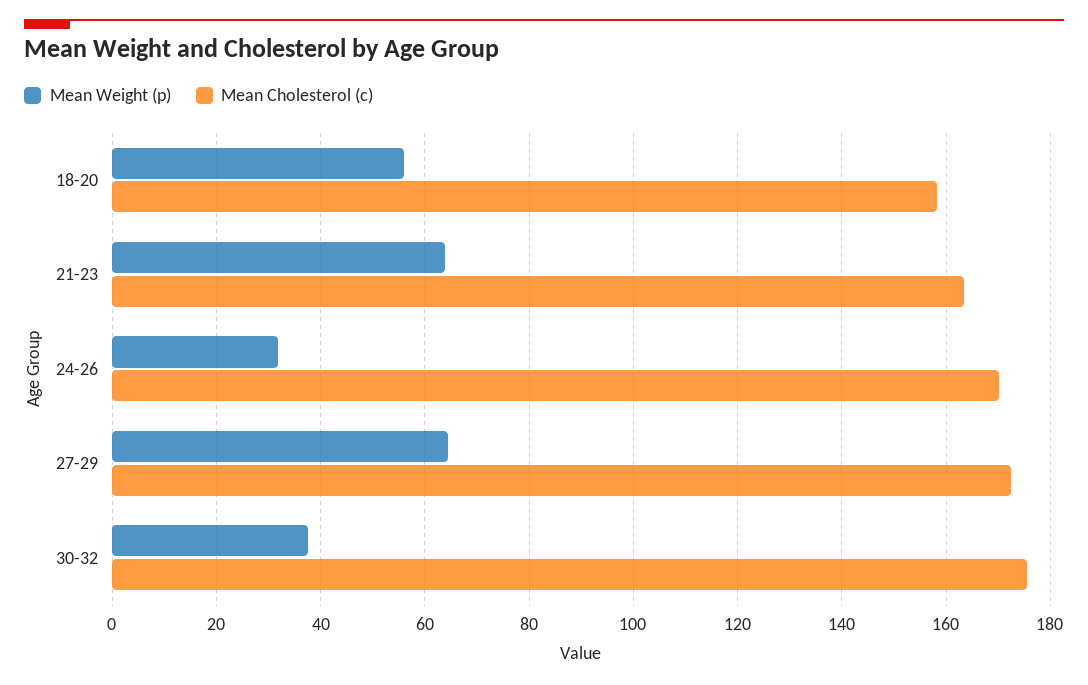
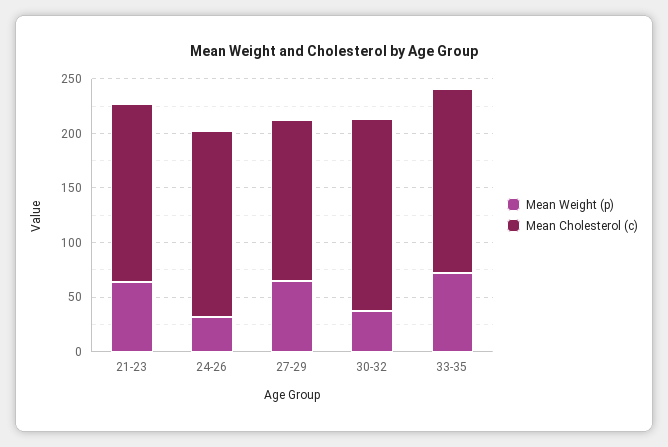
Mean Weight (p), 18-20: 56 -> none
Mean Cholesterol (c), 18-20: 158 -> none
Mean Cholesterol (c), 27-29: 172 -> 150
Mean Weight (p), 33-35: none -> 70
Mean Cholesterol (c), 33-35: none -> 170

